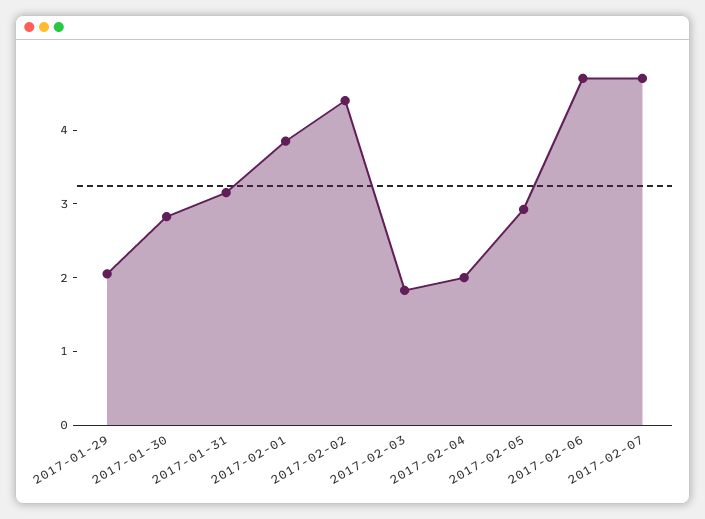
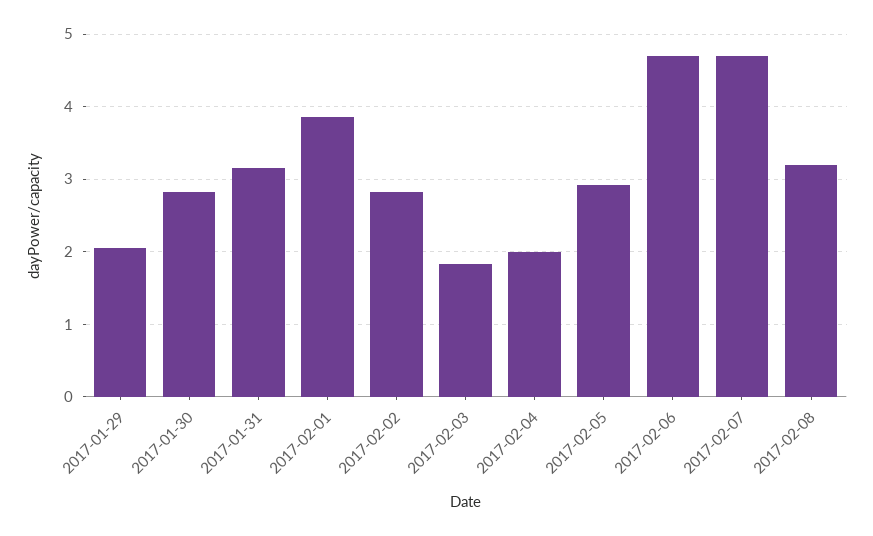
2017-02-02: 4.4 -> 2.8
2017-02-08: none -> 3.2

